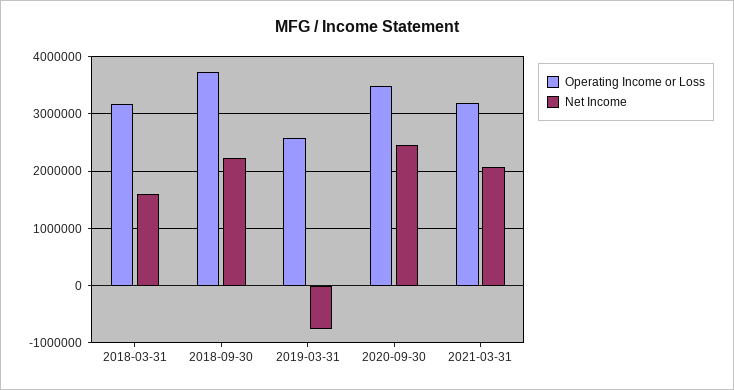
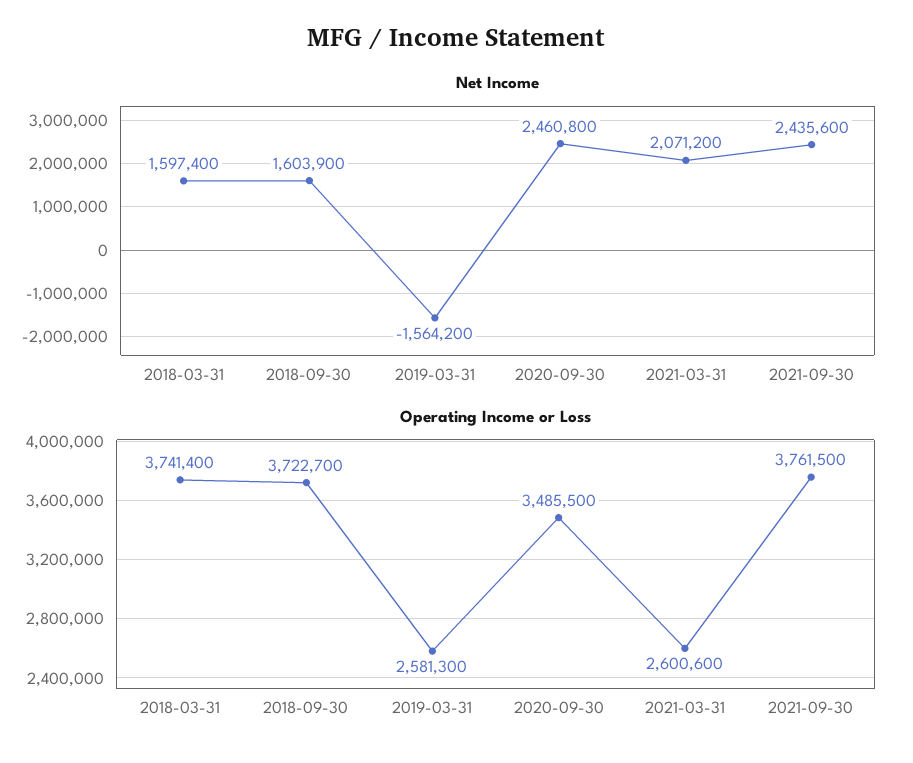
Operating Income or Loss, 2018-03-31: 3200000 -> 3741400
Net Income, 2018-09-30: 2200000 -> 1603900
Net Income, 2019-03-31: -800000 -> -1564200
Operating Income or Loss, 2021-03-31: 3200000 -> 2600600
Net Income, 2021-09-30: none -> 2435600
Operating Income or Loss, 2021-09-30: none -> 3761500

